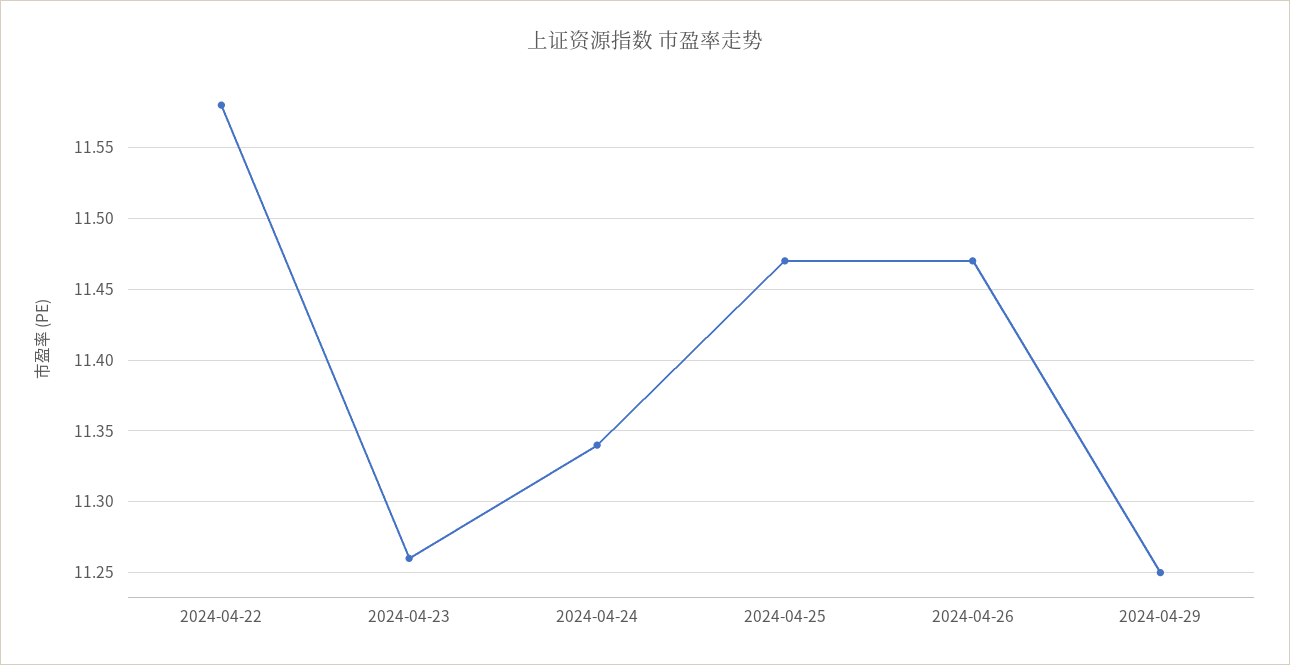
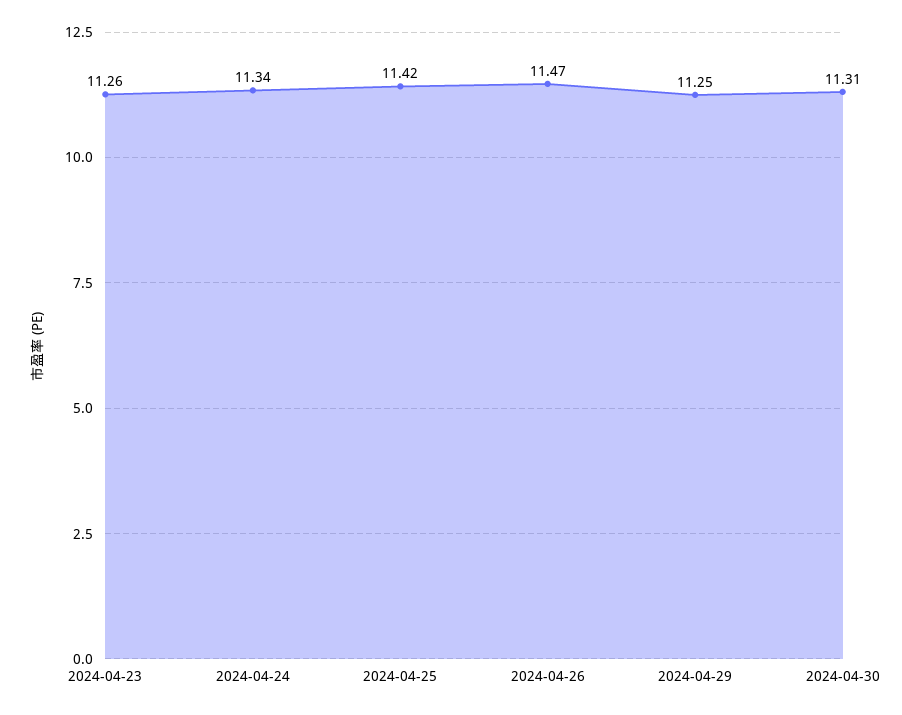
2024-04-22: 11.58 -> none
2024-04-25: 11.47 -> 11.42
2024-04-30: none -> 11.31

